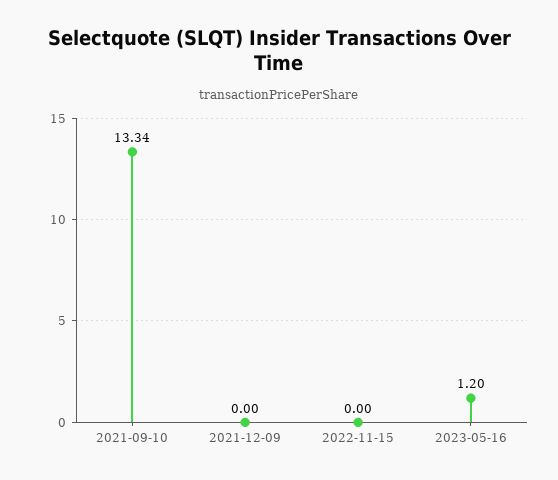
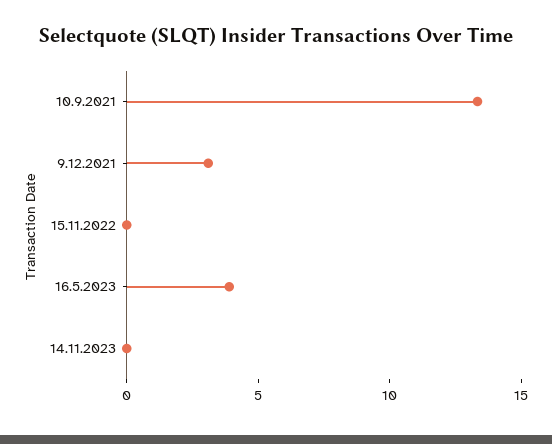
2021-12-09: 0 -> 3
2023-05-16: 1.2 -> 4
14.11.2023: none -> 0

